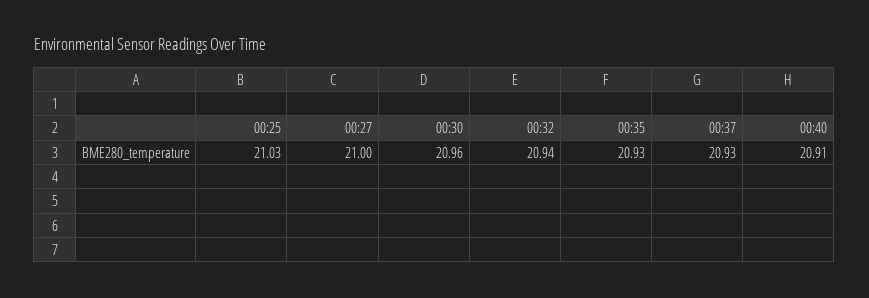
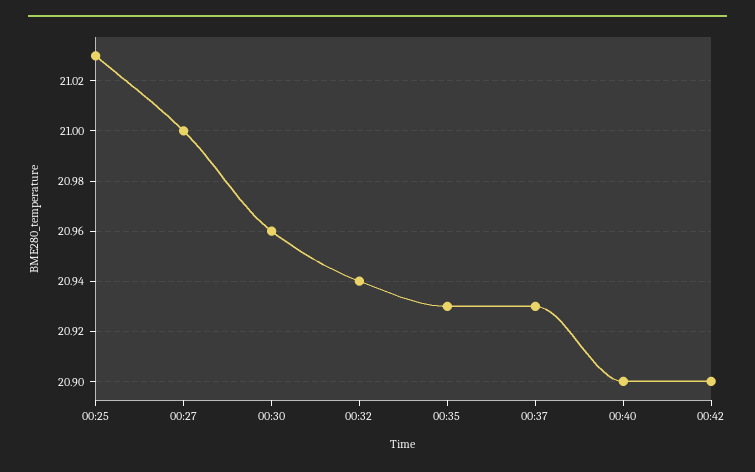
00:40: 20.91 -> 20.9
00:42: none -> 20.9

